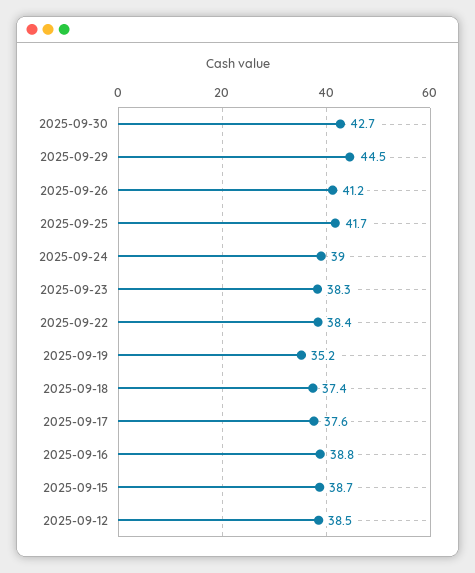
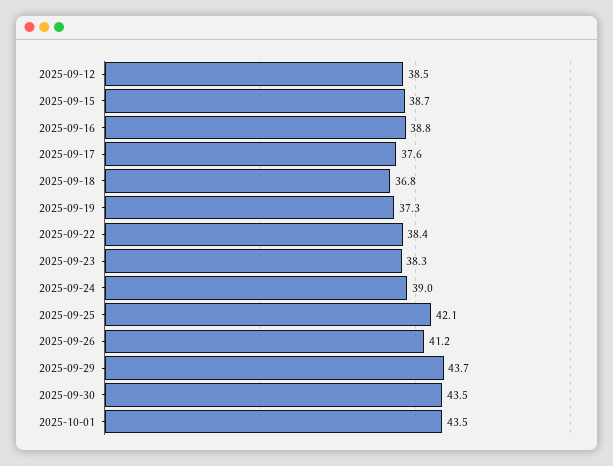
2025-09-30: 42.7 -> 43.5
2025-09-29: 44.5 -> 43.7
2025-09-25: 41.7 -> 42.1
2025-09-19: 35.2 -> 37.3
2025-09-18: 37.4 -> 36.8
2025-10-01: none -> 43.5

